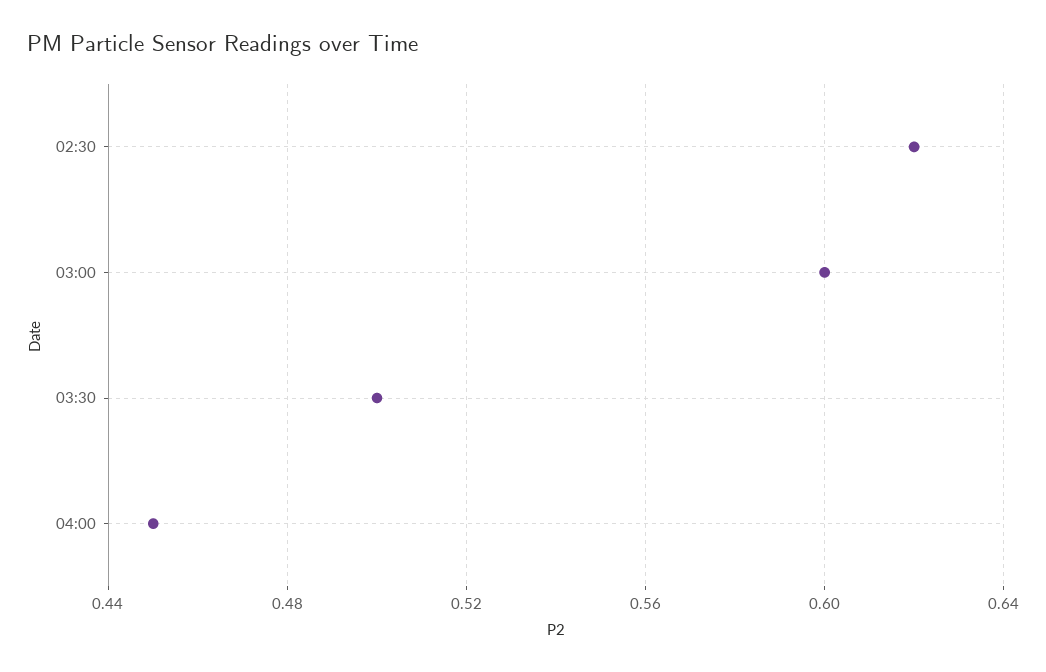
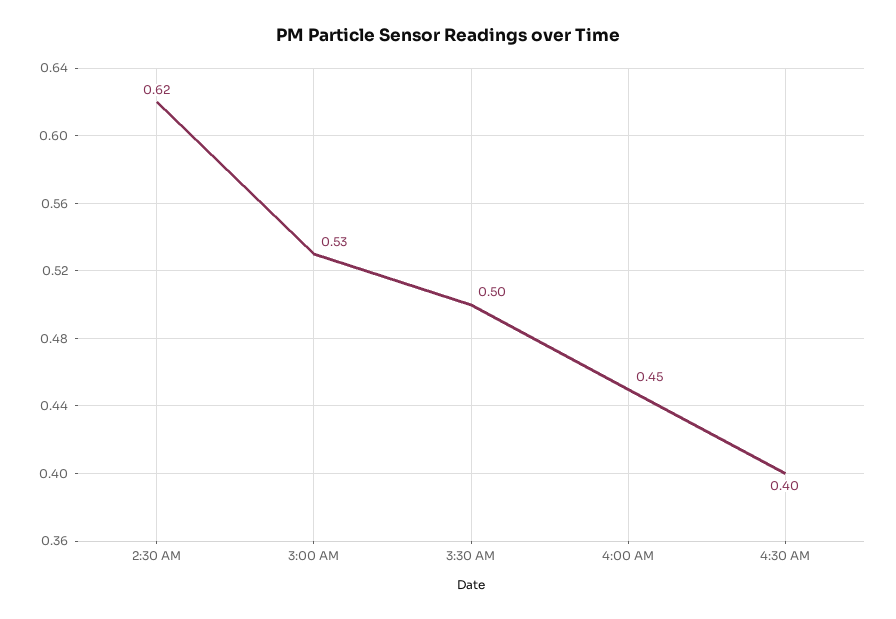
03:00: 0.6 -> 0.53
4:30 AM: none -> 0.4

